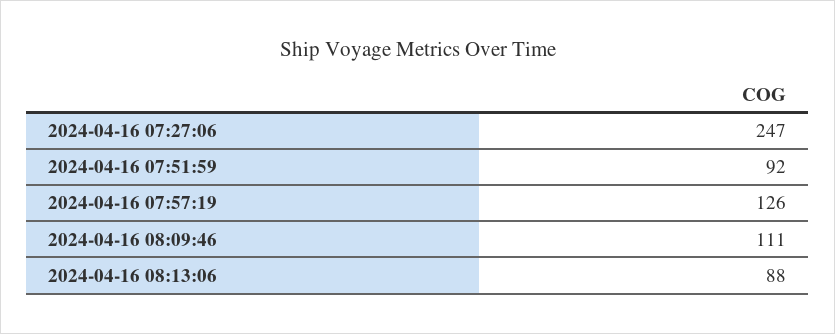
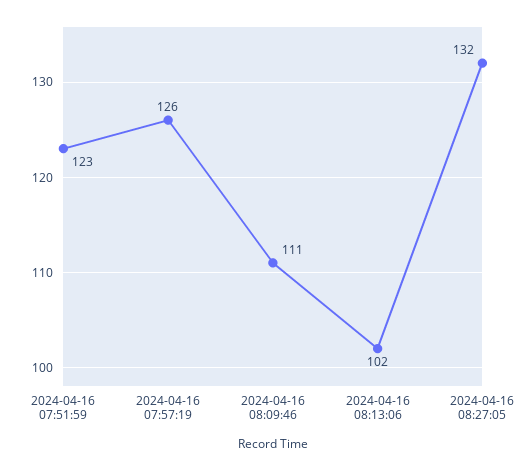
2024-04-16 07:27:06: 247 -> none
2024-04-16 07:51:59: 92 -> 123
2024-04-16 08:13:06: 88 -> 102
2024-04-16 08:27:05: none -> 132

